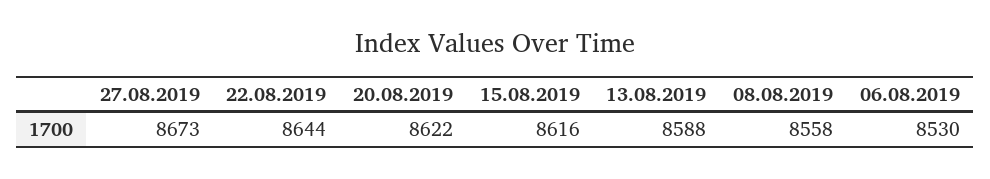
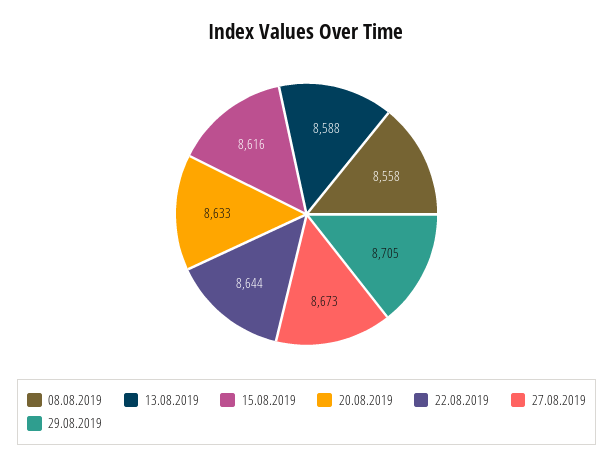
20.08.2019: 8622 -> 8633
06.08.2019: 8530 -> none
29.08.2019: none -> 8705

